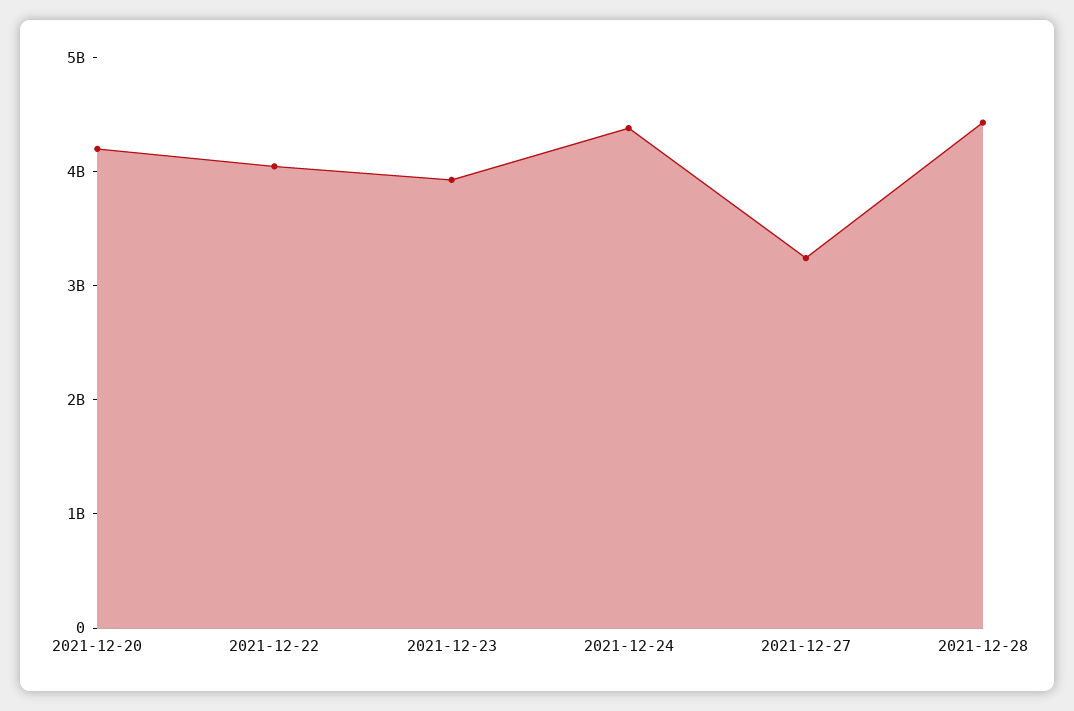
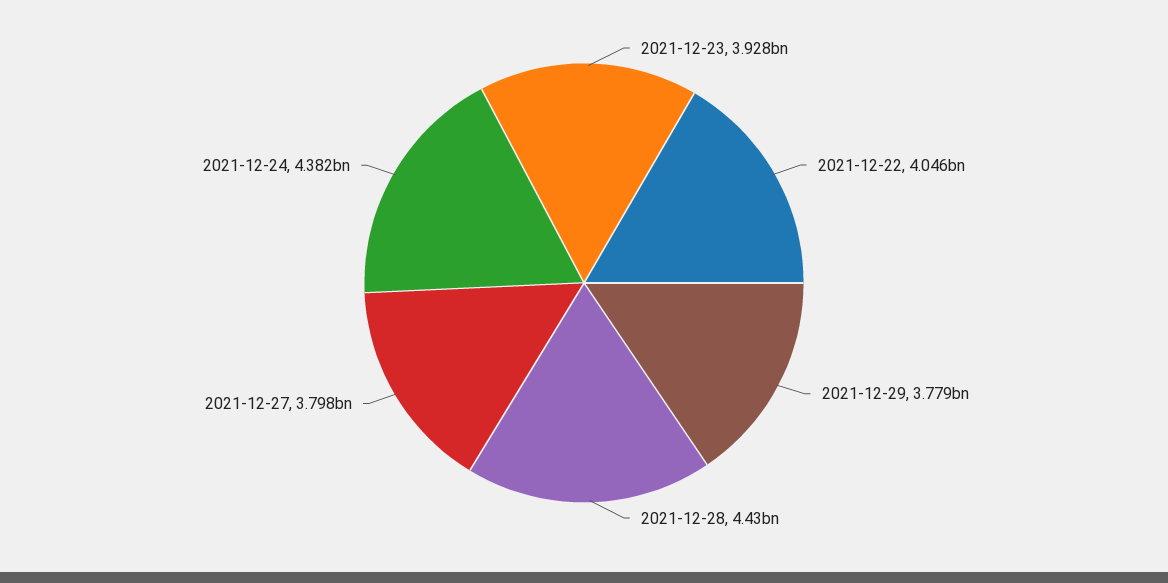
2021-12-20: 4200000000 -> none
2021-12-27: 3200000000 -> 3798000000
2021-12-29: none -> 3779000000

